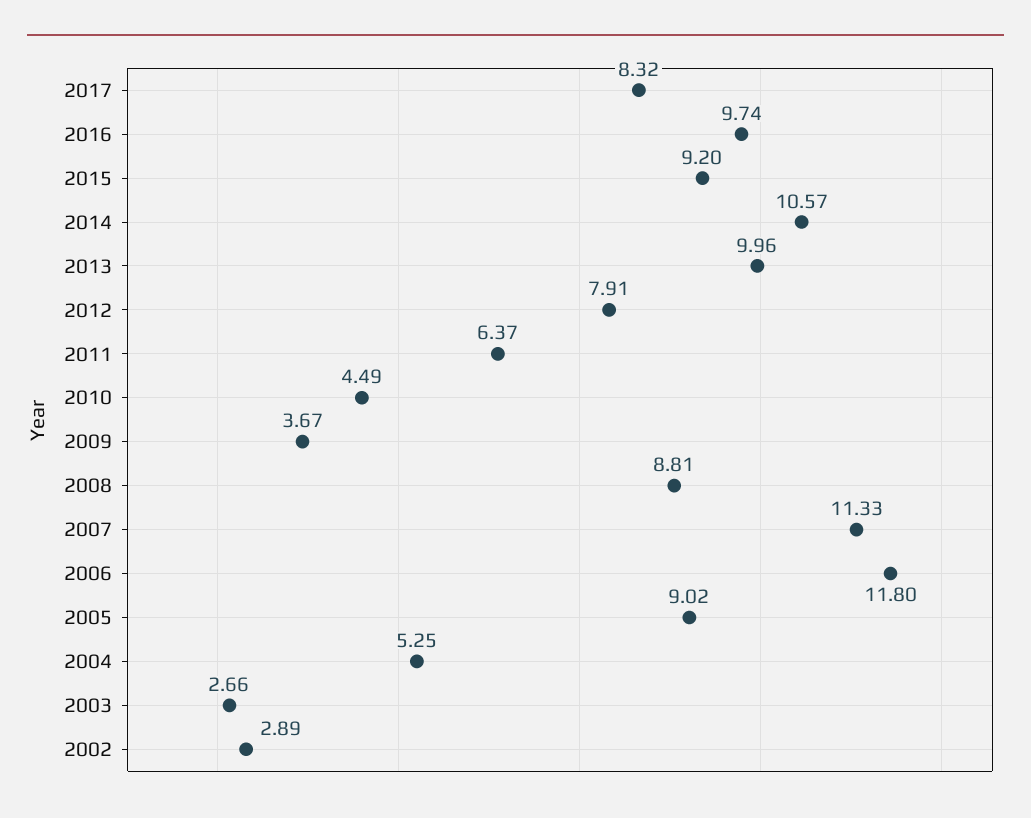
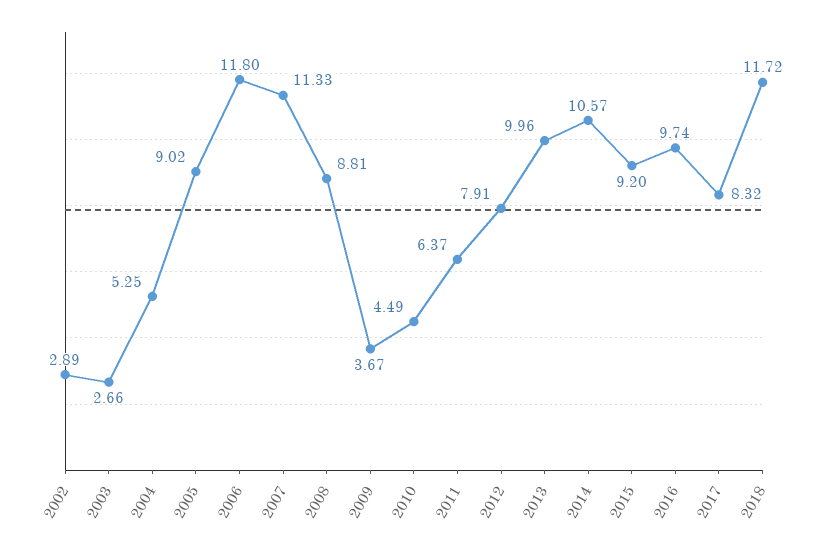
2018: none -> 11.72

